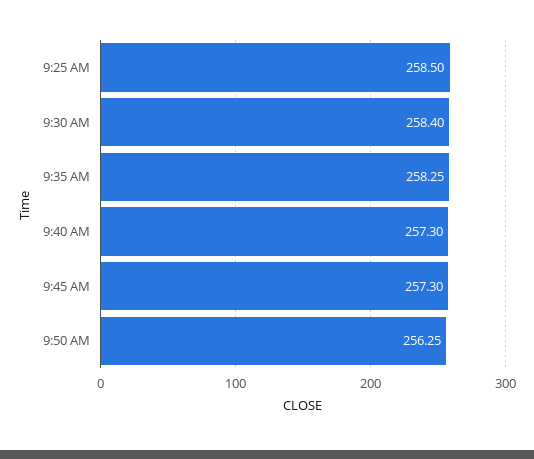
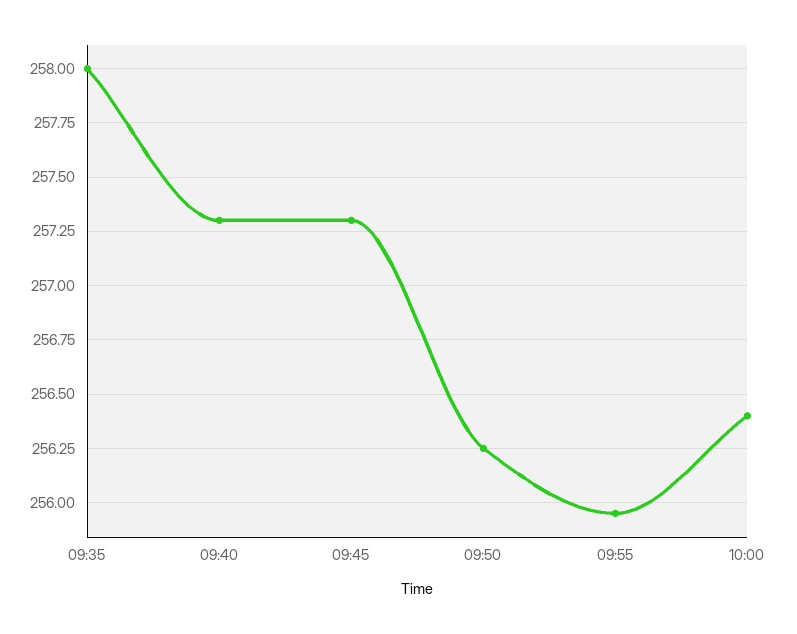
9:25 AM: 258.5 -> none
9:30 AM: 258.4 -> none
9:35 AM: 258.25 -> 258
09:55: none -> 255.95
10:00: none -> 256.4

